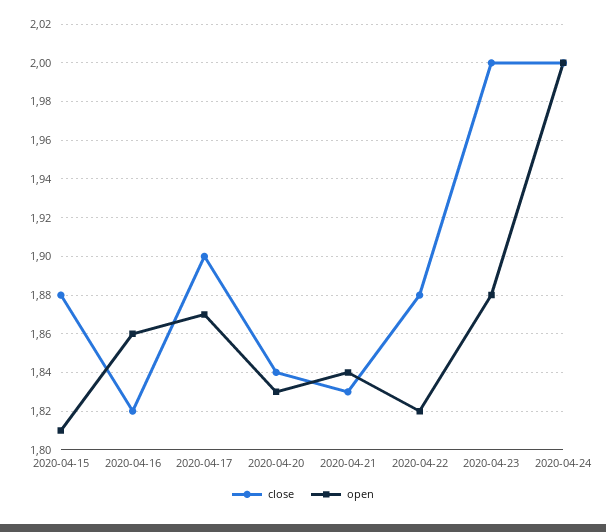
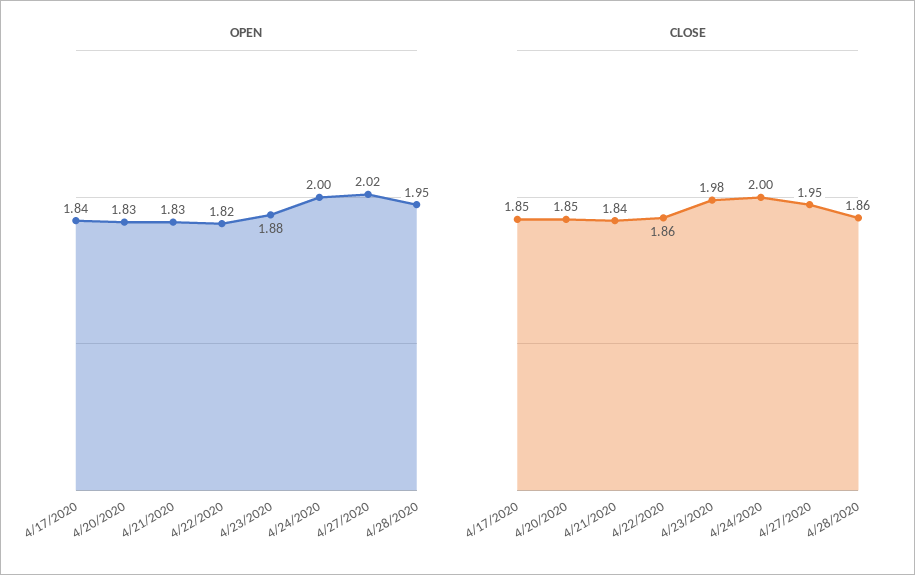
close, 2020-04-15: 1.88 -> none
open, 2020-04-15: 1.81 -> none
close, 2020-04-16: 1.82 -> none
open, 2020-04-16: 1.86 -> none
close, 2020-04-17: 1.9 -> 1.85
open, 2020-04-17: 1.87 -> 1.84
close, 2020-04-20: 1.84 -> 1.85
close, 2020-04-21: 1.83 -> 1.84
open, 2020-04-21: 1.84 -> 1.83
close, 2020-04-22: 1.88 -> 1.86
close, 2020-04-23: 2 -> 1.98
open, 4/27/2020: none -> 2.02
open, 4/28/2020: none -> 1.95
close, 4/27/2020: none -> 1.95
close, 4/28/2020: none -> 1.86

